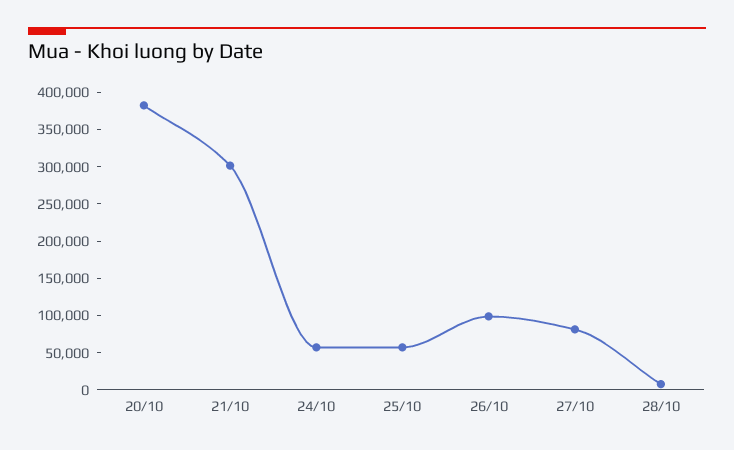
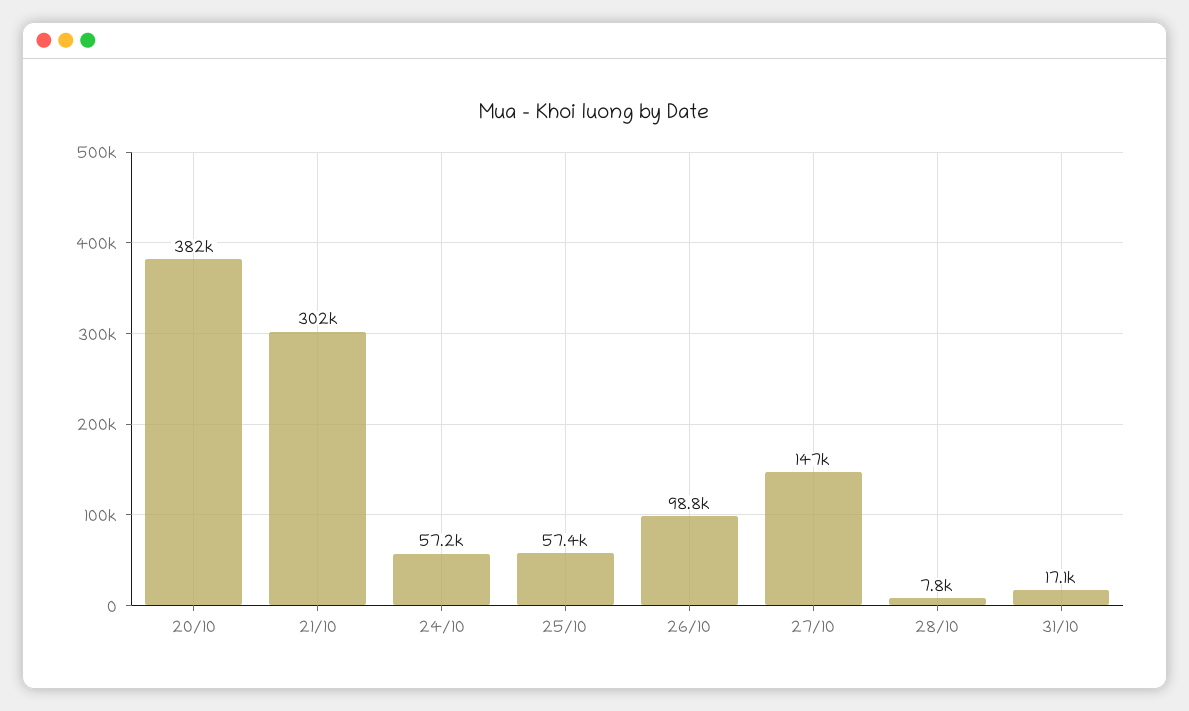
27/10: 75000 -> 147000
31/10: none -> 17100

